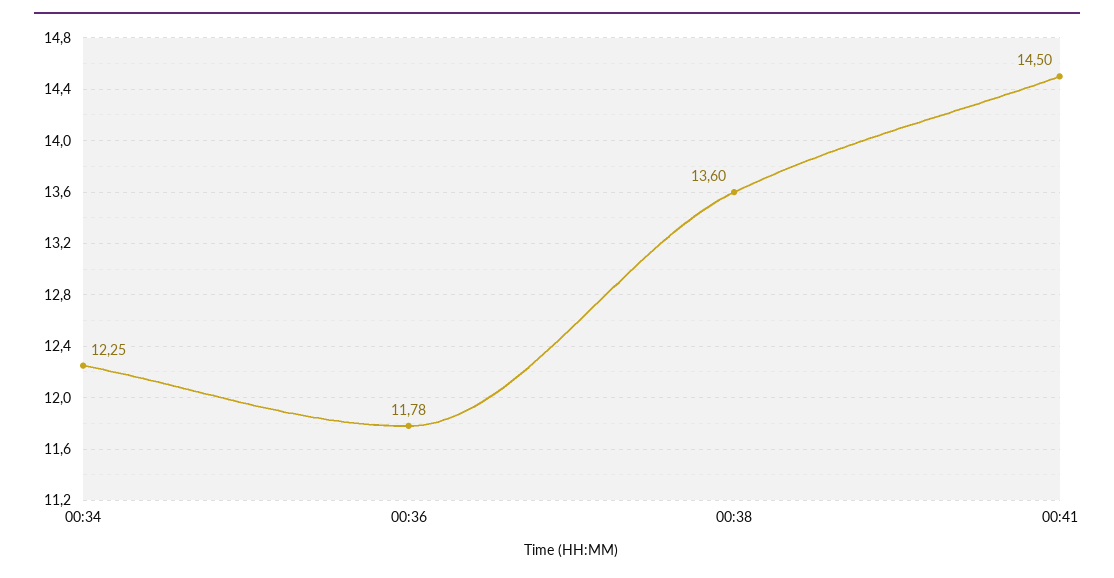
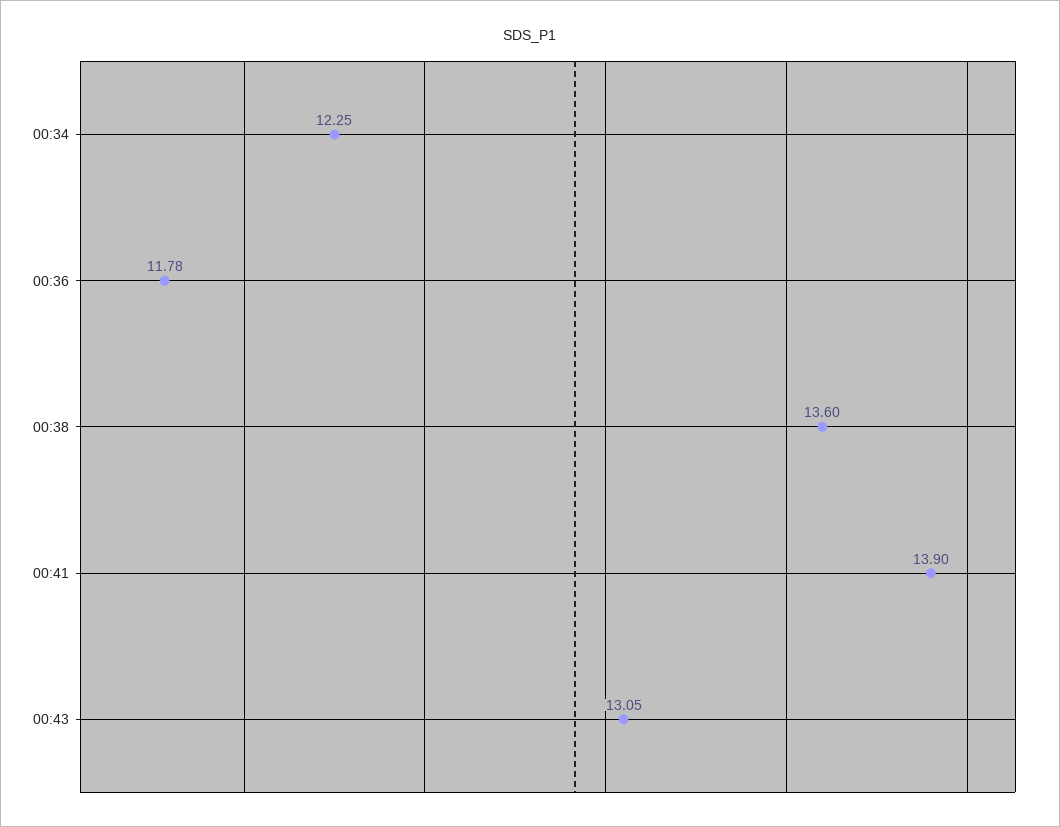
00:41: 14.5 -> 13.9
00:43: none -> 13.05

